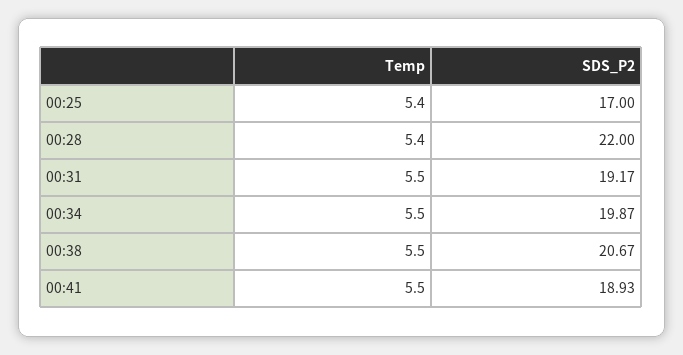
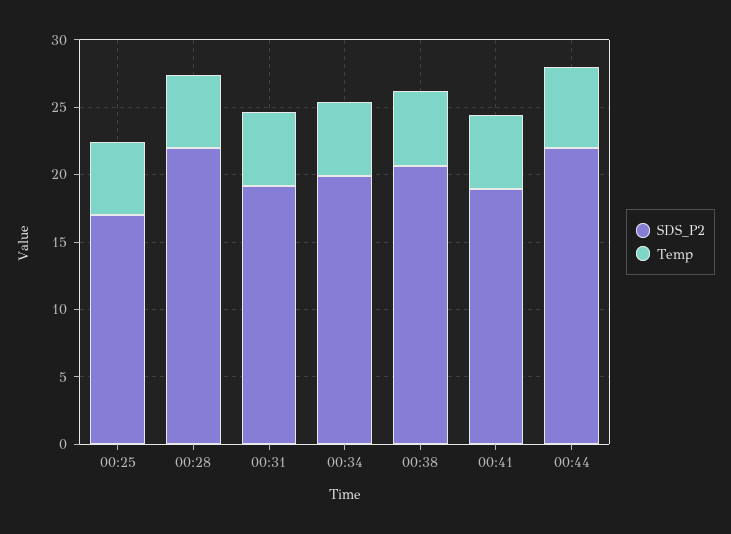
SDS_P2, 00:44: none -> 22
Temp, 00:44: none -> 6

